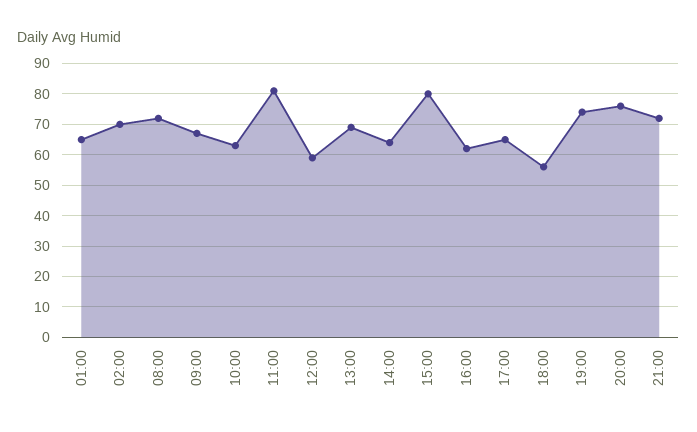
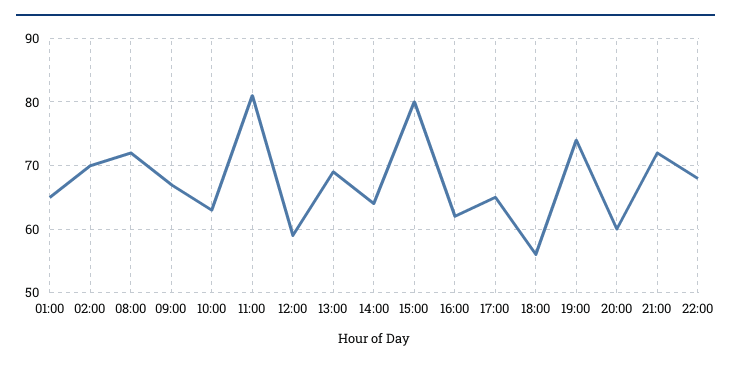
20:00: 75 -> 60
22:00: none -> 68

